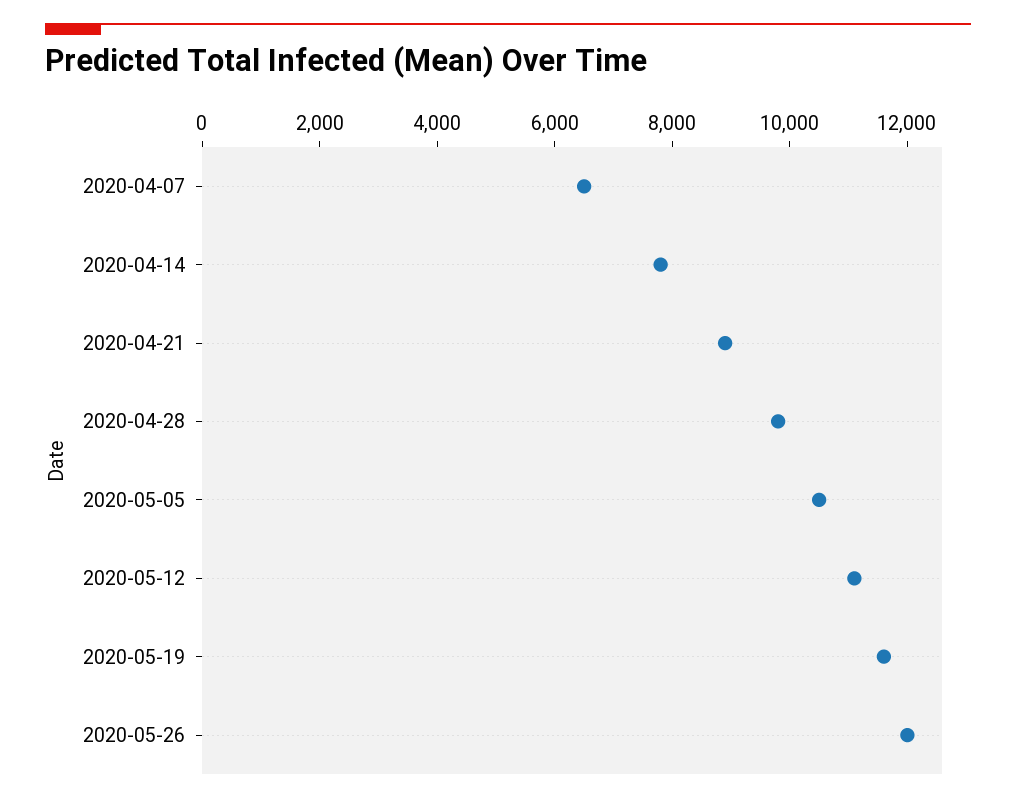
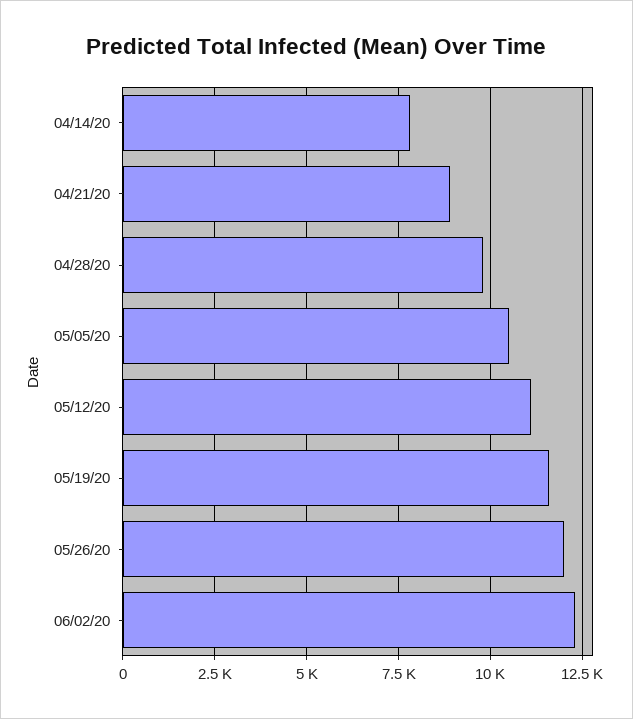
2020-04-07: 6500 -> none
06/02/20: none -> 12250

